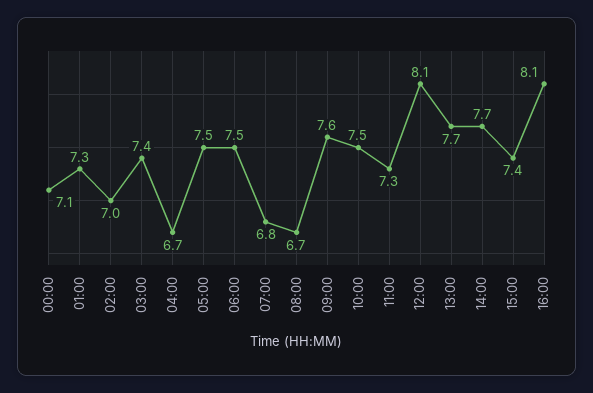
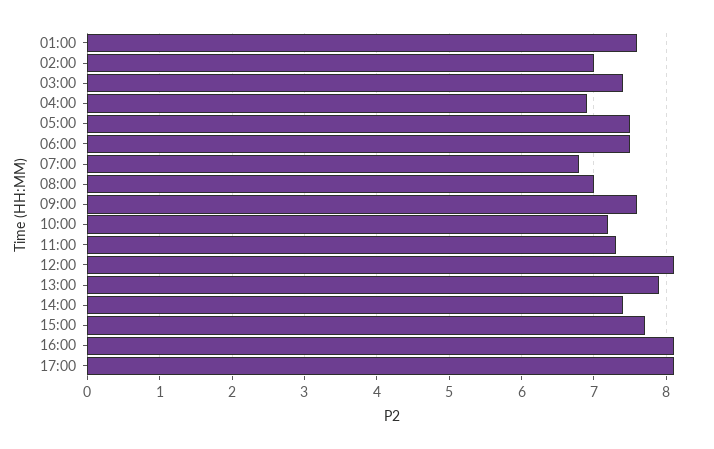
00:00: 7.1 -> none
01:00: 7.3 -> 7.6
04:00: 6.7 -> 6.9
08:00: 6.7 -> 7
10:00: 7.5 -> 7.2
13:00: 7.7 -> 7.9
14:00: 7.7 -> 7.4
15:00: 7.4 -> 7.7
17:00: none -> 8.1

